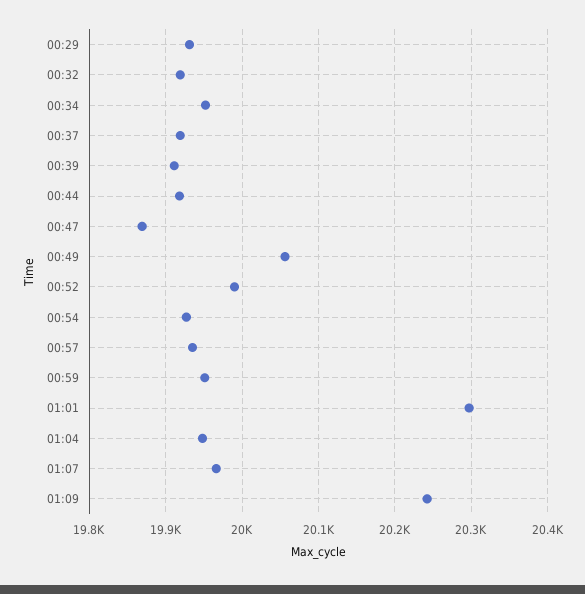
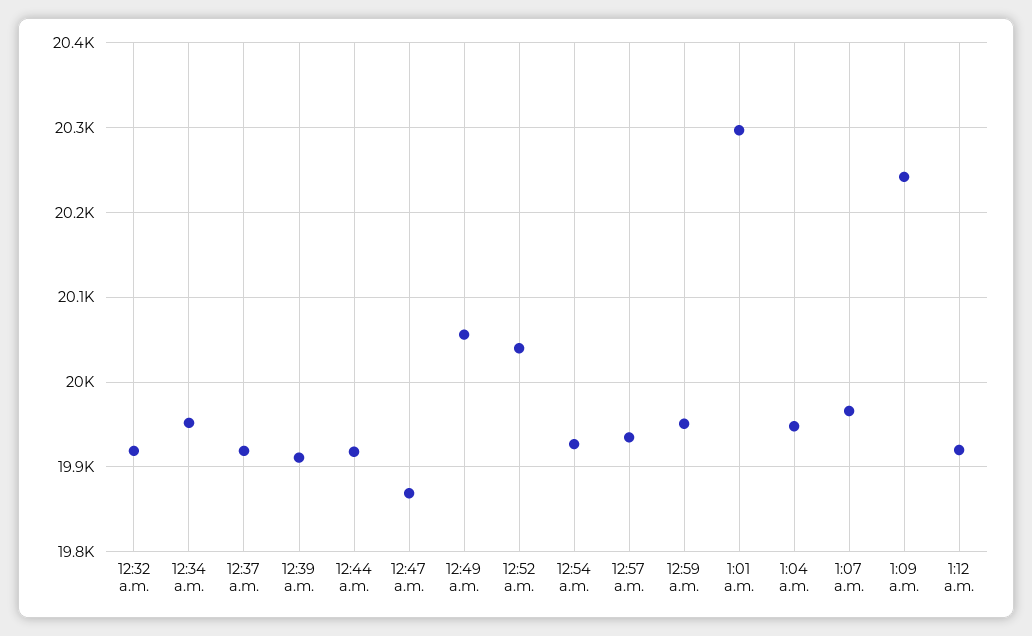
00:29: 19930 -> none
00:52: 19990 -> 20040
1:12 a.m.: none -> 19920

